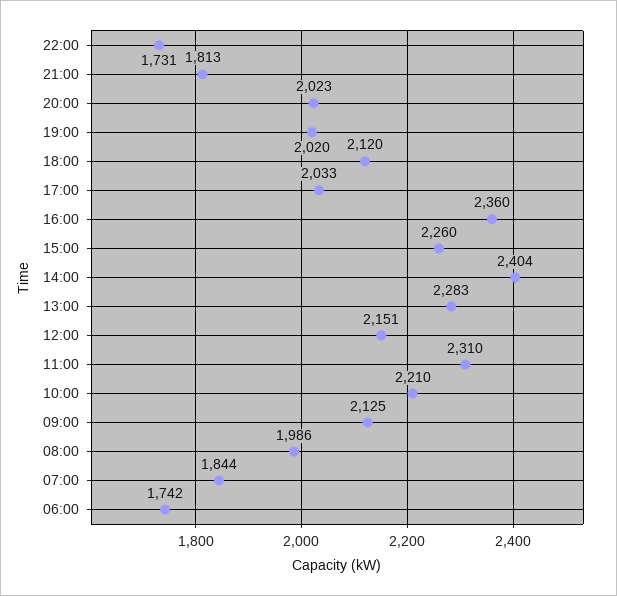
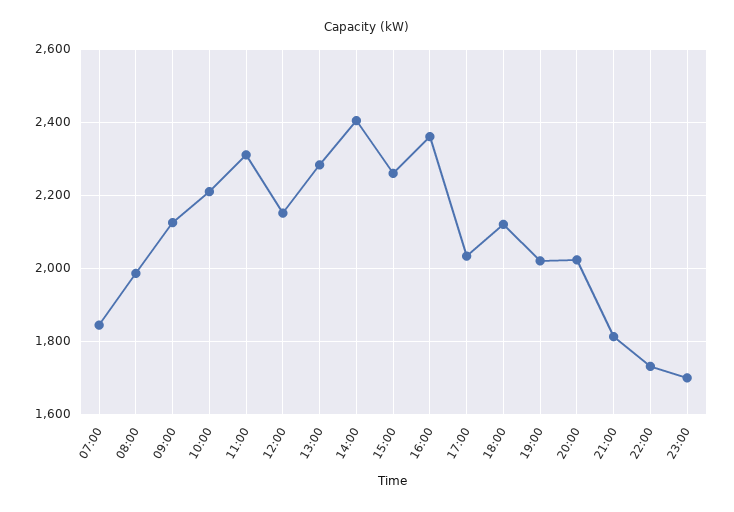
06:00: 1742 -> none
23:00: none -> 1700

